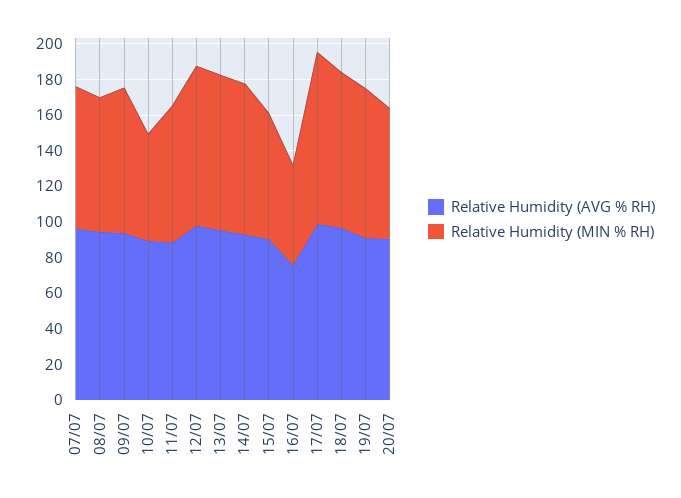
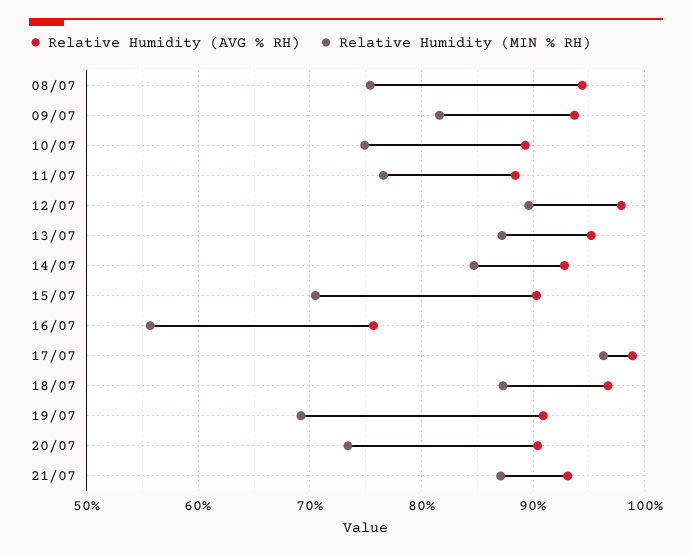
Relative Humidity (AVG % RH), 07/07: 95 -> none
Relative Humidity (MIN % RH), 07/07: 80 -> none
Relative Humidity (MIN % RH), 10/07: 60 -> 75
Relative Humidity (MIN % RH), 19/07: 85 -> 69
Relative Humidity (AVG % RH), 21/07: none -> 93
Relative Humidity (MIN % RH), 21/07: none -> 87

